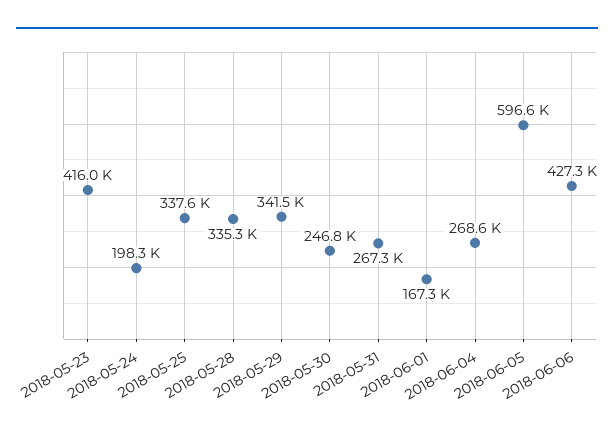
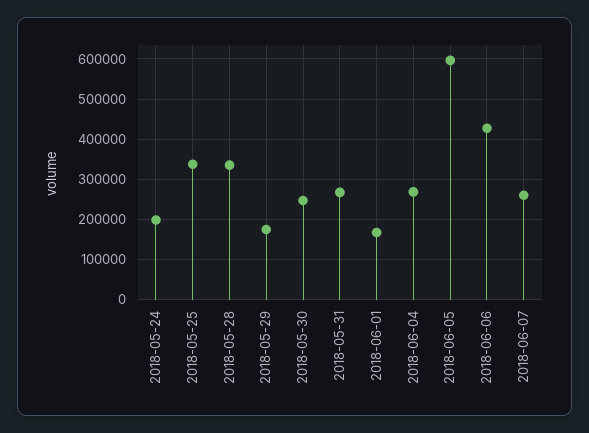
2018-05-23: 416000 -> none
2018-05-29: 341500 -> 180000
2018-06-07: none -> 260000

